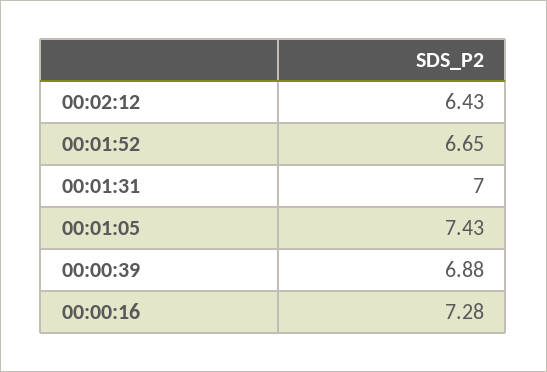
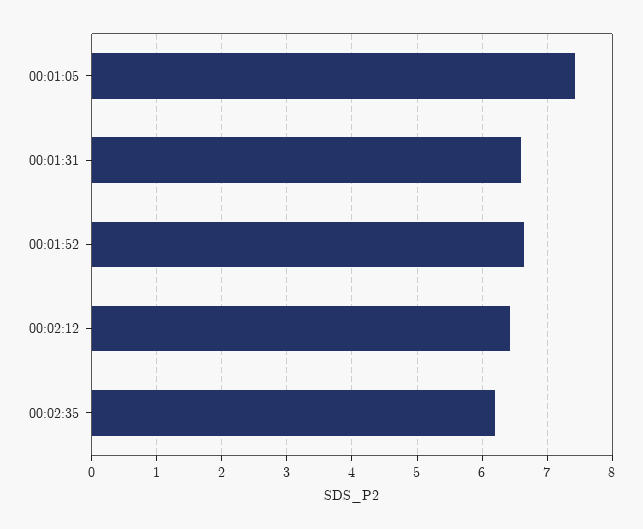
00:01:31: 7 -> 6.6
00:00:39: 6.88 -> none
00:00:16: 7.28 -> none
00:02:35: none -> 6.2

